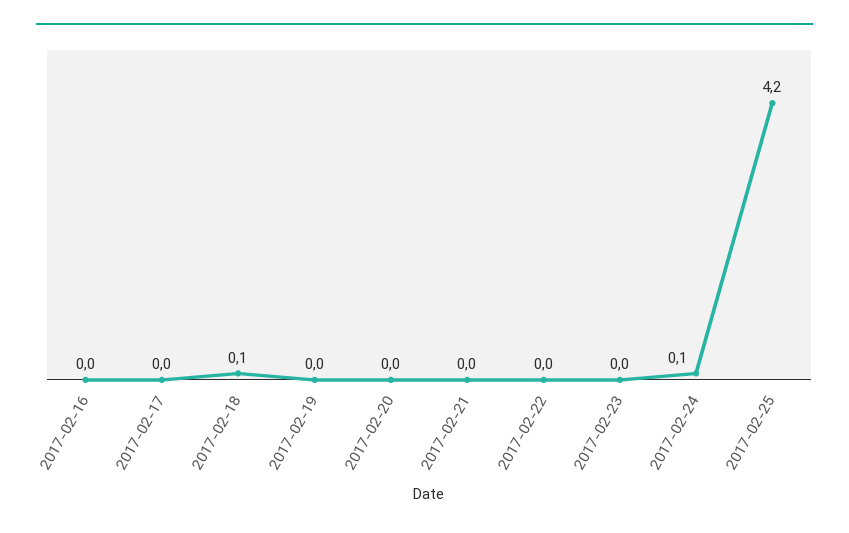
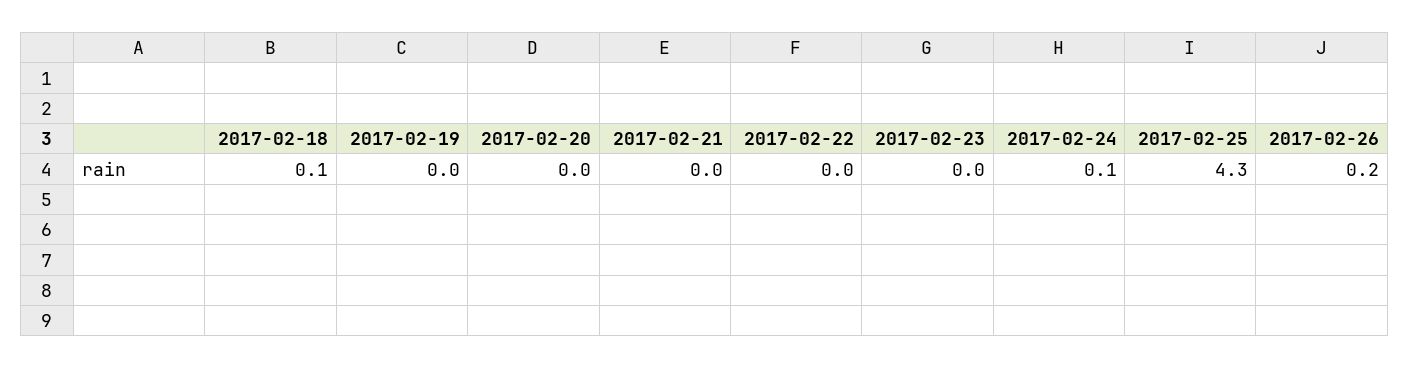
2017-02-16: 0 -> none
2017-02-17: 0 -> none
2017-02-25: 4.2 -> 4.3
2017-02-26: none -> 0.2

